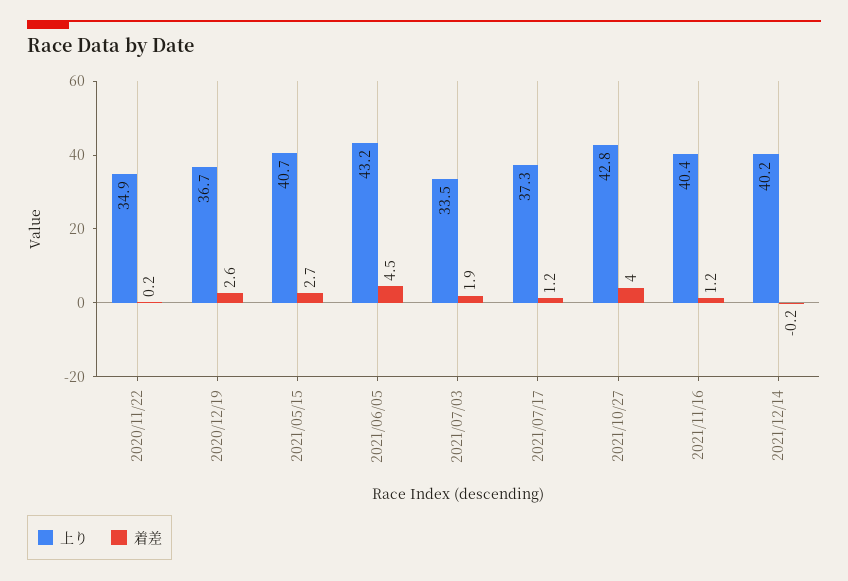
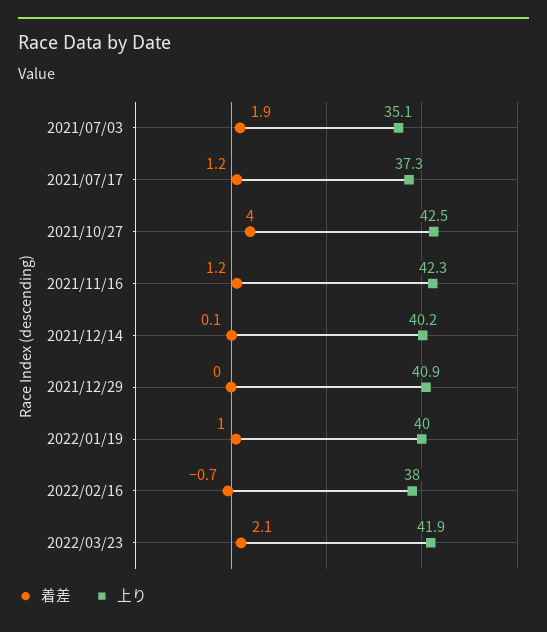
上り, 2020/11/22: 34.9 -> none
着差, 2020/11/22: 0.2 -> none
上り, 2020/12/19: 36.7 -> none
着差, 2020/12/19: 2.6 -> none
上り, 2021/05/15: 40.7 -> none
着差, 2021/05/15: 2.7 -> none
上り, 2021/06/05: 43.2 -> none
着差, 2021/06/05: 4.5 -> none
上り, 2021/07/03: 33.5 -> 35.1
上り, 2021/10/27: 42.8 -> 42.5
上り, 2021/11/16: 40.4 -> 42.3
着差, 2021/12/14: -0.2 -> 0.1
着差, 2021/12/29: none -> 0
上り, 2021/12/29: none -> 40.9
着差, 2022/01/19: none -> 1
上り, 2022/01/19: none -> 40
着差, 2022/02/16: none -> -0.7
上り, 2022/02/16: none -> 38
着差, 2022/03/23: none -> 2.1
上り, 2022/03/23: none -> 41.9

